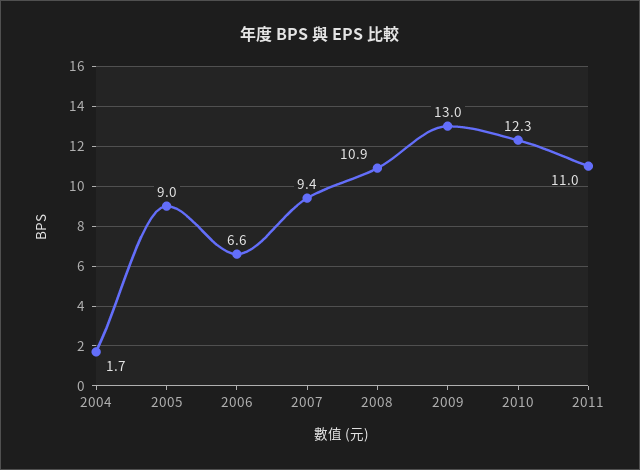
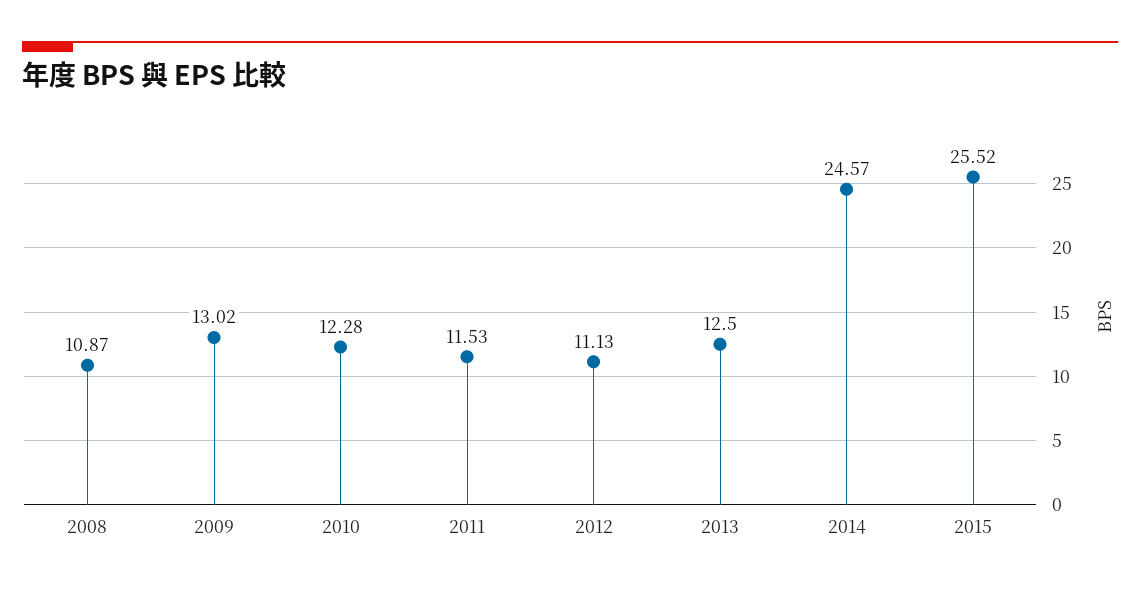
2004: 1.7 -> none
2005: 9 -> none
2006: 6.6 -> none
2007: 9.4 -> none
2011: 11 -> 11.53
2012: none -> 11.13
2013: none -> 12.5
2014: none -> 24.57
2015: none -> 25.52

